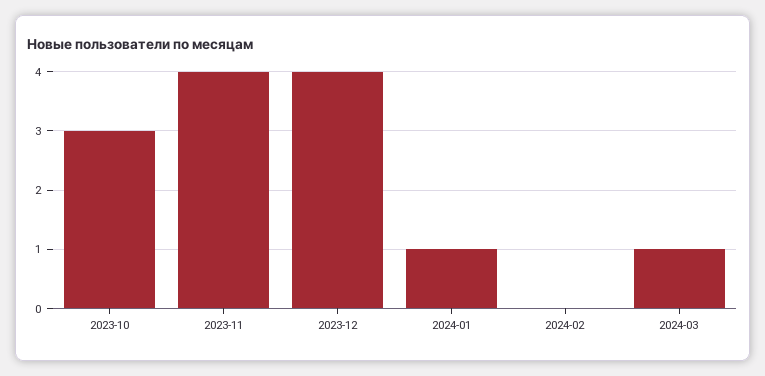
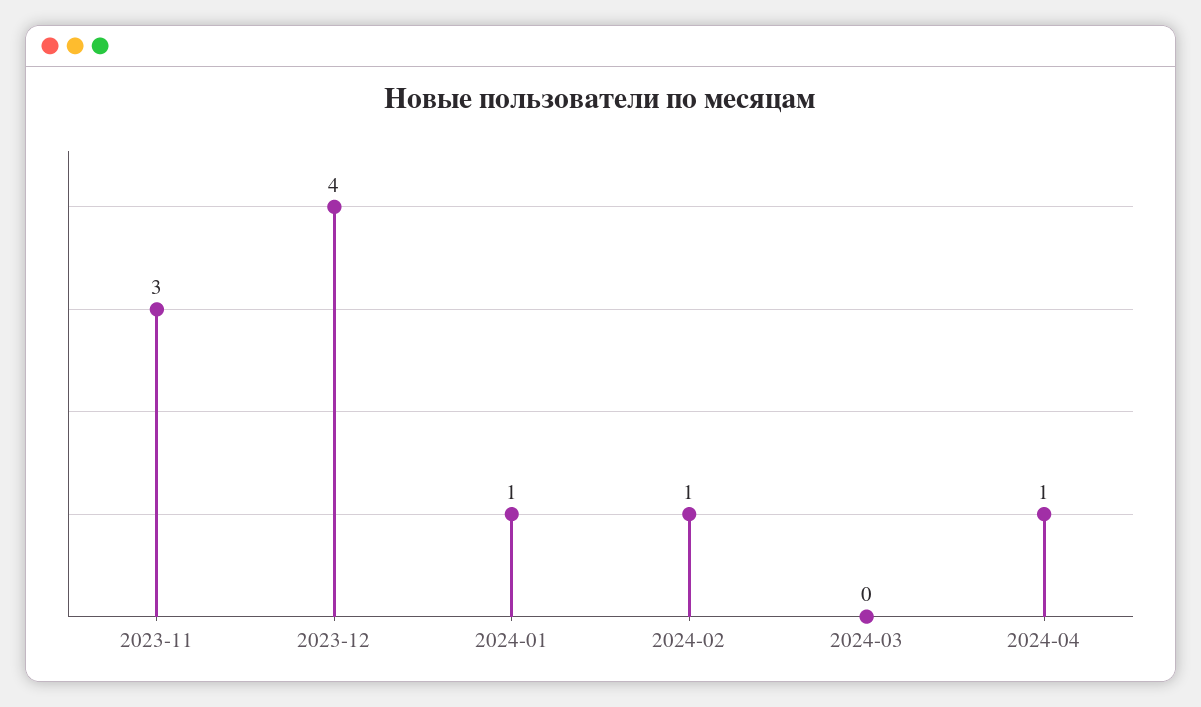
2023-10: 3 -> none
2023-11: 4 -> 3
2024-02: 0 -> 1
2024-03: 1 -> 0
2024-04: none -> 1

